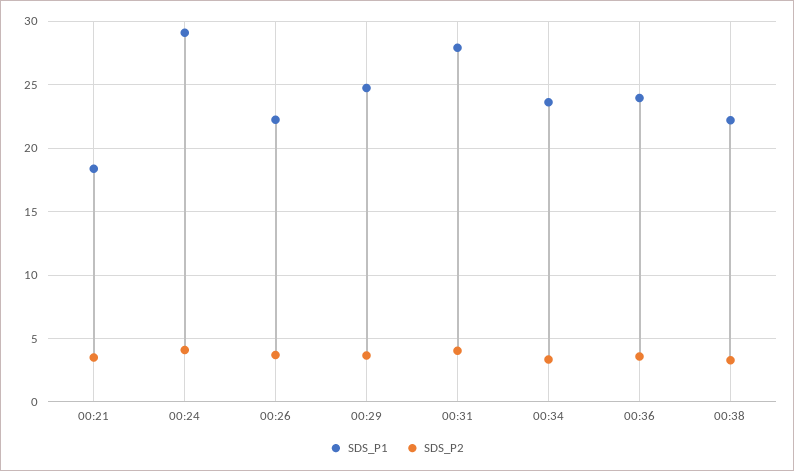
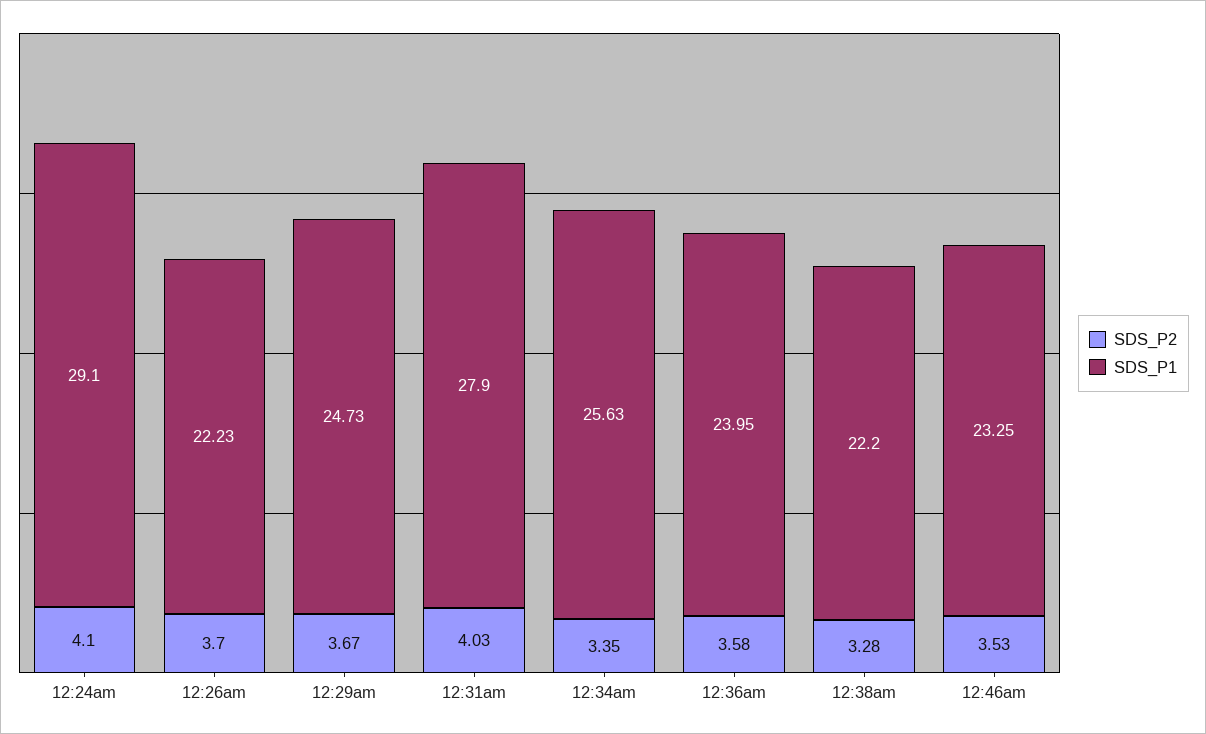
SDS_P1, 00:21: 18.5 -> none
SDS_P2, 00:21: 3.5 -> none
SDS_P1, 00:34: 23.5 -> 25.63
SDS_P2, 12:46am: none -> 3.53
SDS_P1, 12:46am: none -> 23.25

